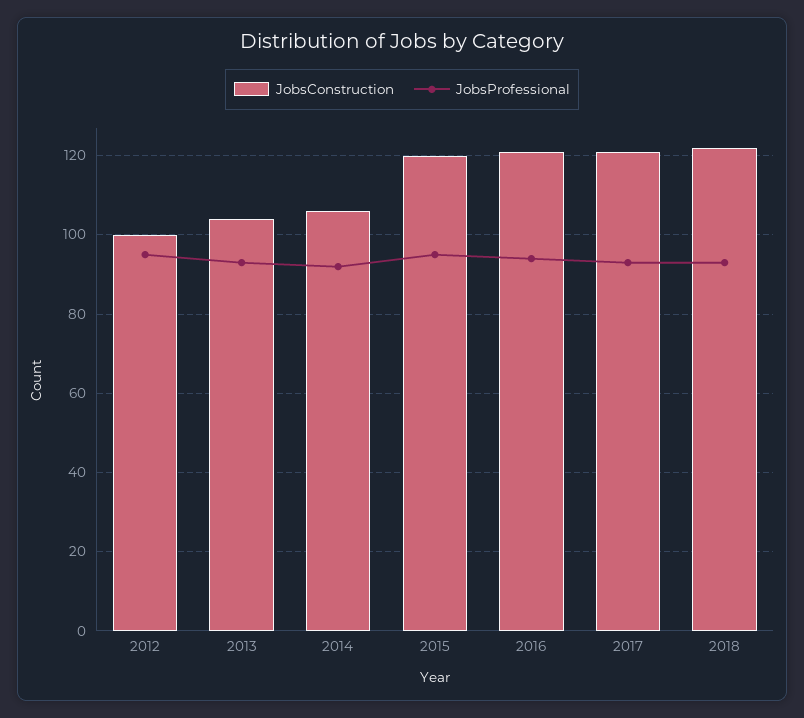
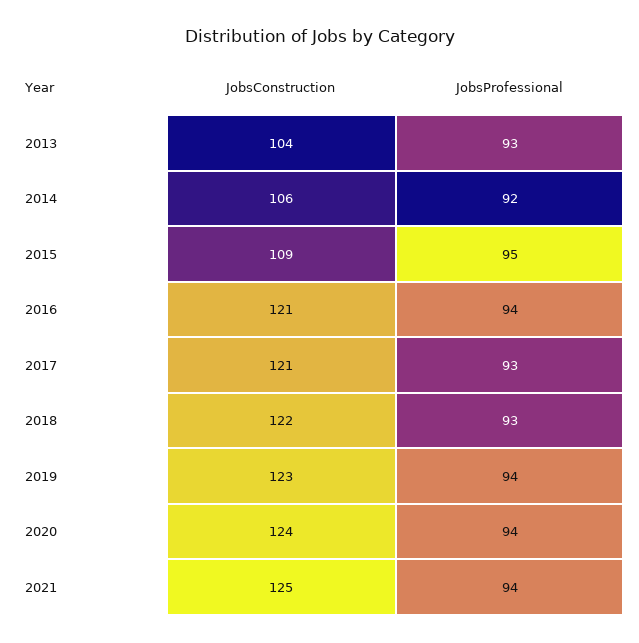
JobsConstruction, 2012: 100 -> none
JobsProfessional, 2012: 95 -> none
JobsConstruction, 2015: 120 -> 109
JobsConstruction, 2019: none -> 123
JobsProfessional, 2019: none -> 94
JobsConstruction, 2020: none -> 124
JobsProfessional, 2020: none -> 94
JobsConstruction, 2021: none -> 125
JobsProfessional, 2021: none -> 94

